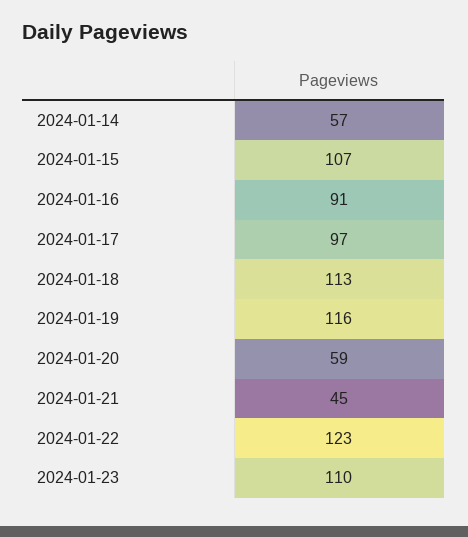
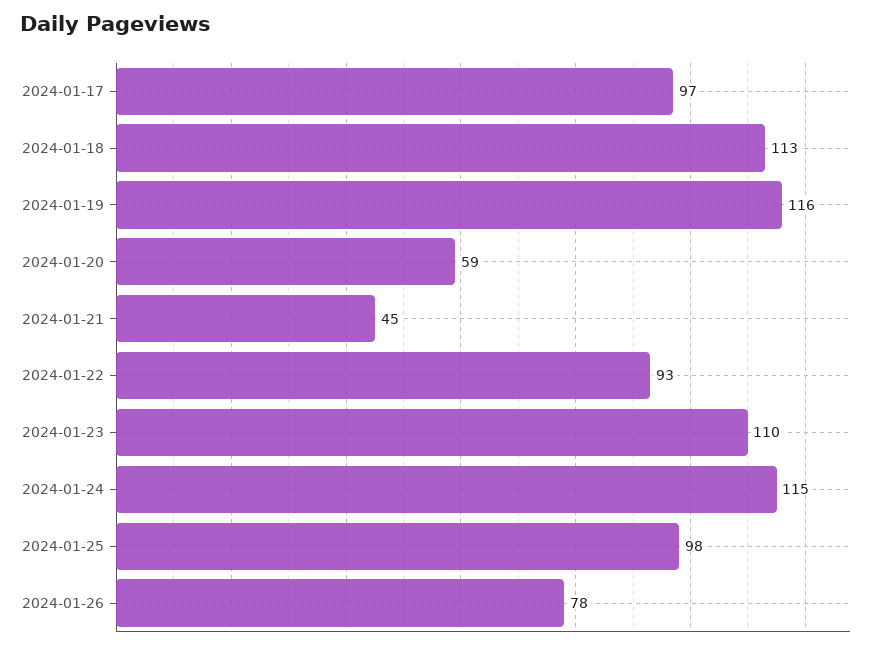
2024-01-14: 57 -> none
2024-01-15: 107 -> none
2024-01-16: 91 -> none
2024-01-22: 123 -> 93
2024-01-24: none -> 115
2024-01-25: none -> 98
2024-01-26: none -> 78

